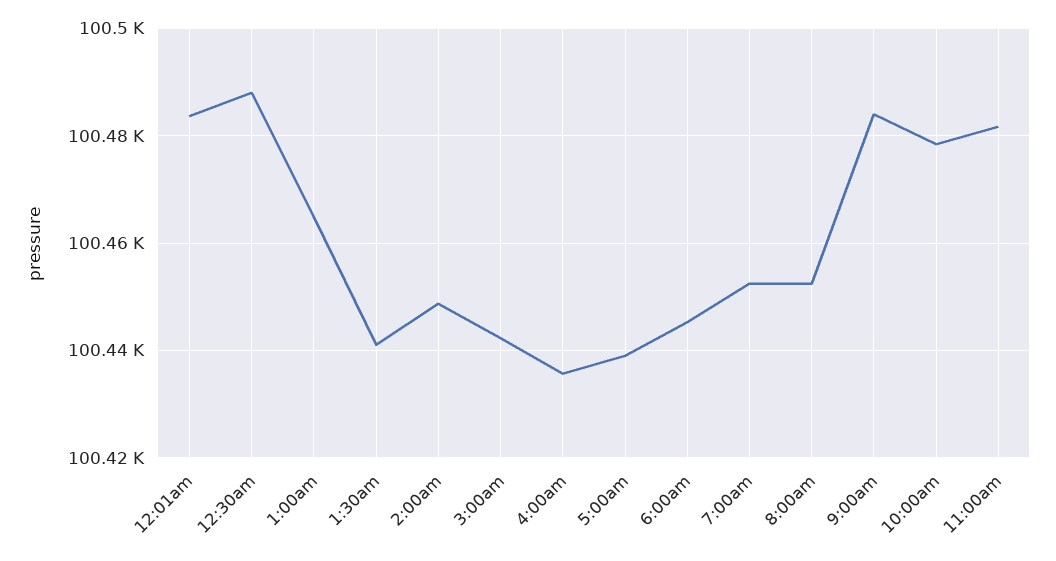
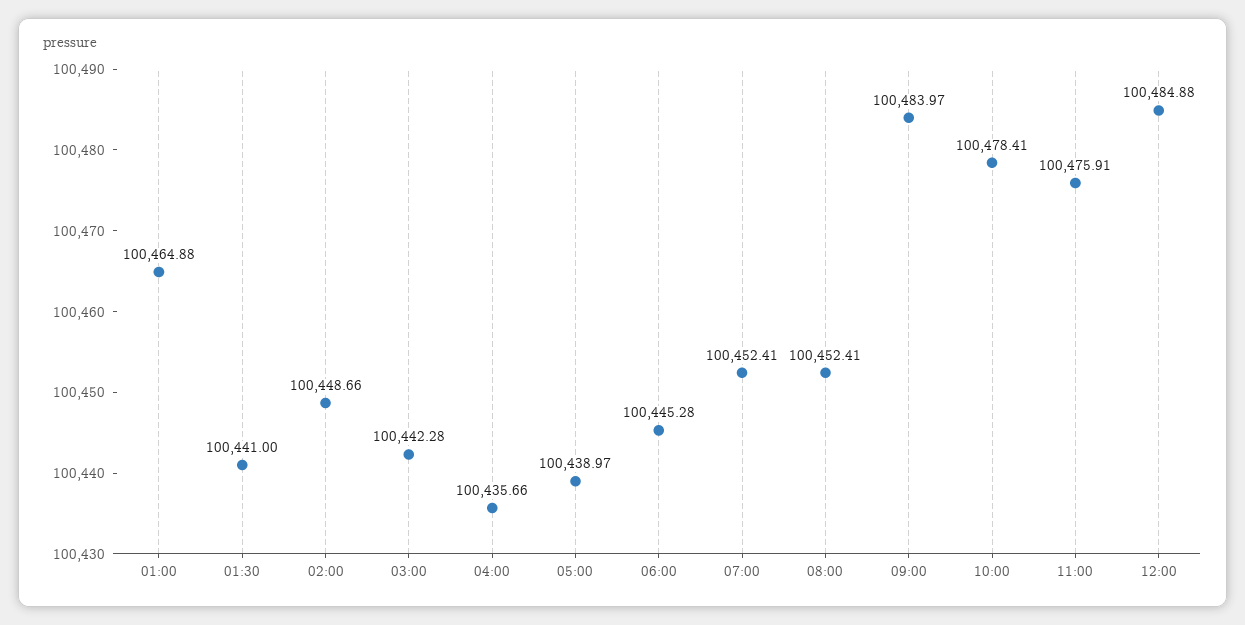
12:01am: 100484 -> none
12:30am: 100488 -> none
11:00am: 100482 -> 100475.91
12:00: none -> 100484.88

